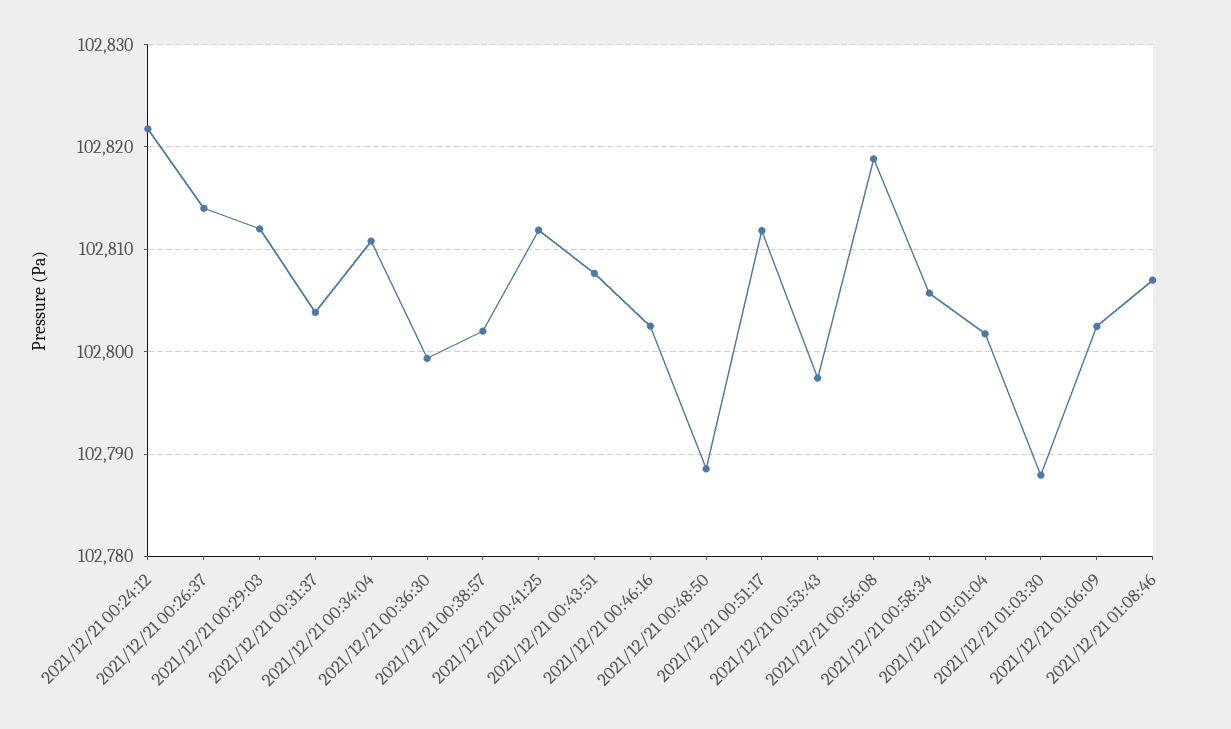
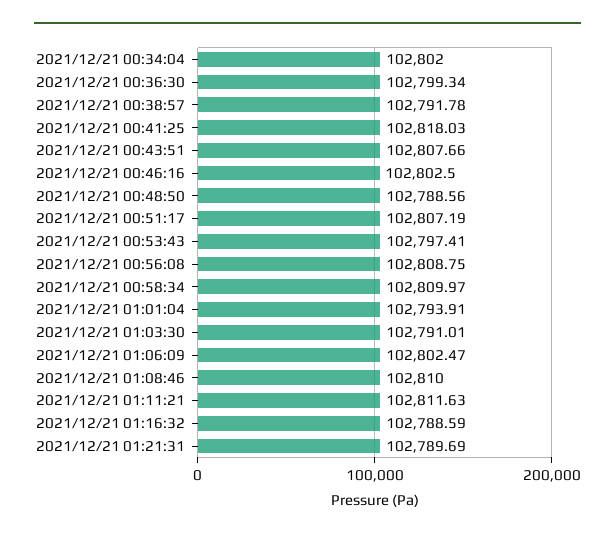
2021/12/21 00:24:12: 102822 -> none
2021/12/21 00:26:37: 102814 -> none
2021/12/21 00:29:03: 102812 -> none
2021/12/21 00:31:37: 102804 -> none
2021/12/21 00:34:04: 102811 -> 102802
2021/12/21 00:38:57: 102802 -> 102791.78
2021/12/21 00:41:25: 102812 -> 102818.03
2021/12/21 00:51:17: 102812 -> 102807.19
2021/12/21 00:56:08: 102819 -> 102808.75
2021/12/21 00:58:34: 102806 -> 102809.97
2021/12/21 01:01:04: 102802 -> 102793.91
2021/12/21 01:03:30: 102788 -> 102791.01
2021/12/21 01:08:46: 102807 -> 102810
2021/12/21 01:11:21: none -> 102811.63
2021/12/21 01:16:32: none -> 102788.59
2021/12/21 01:21:31: none -> 102789.69

